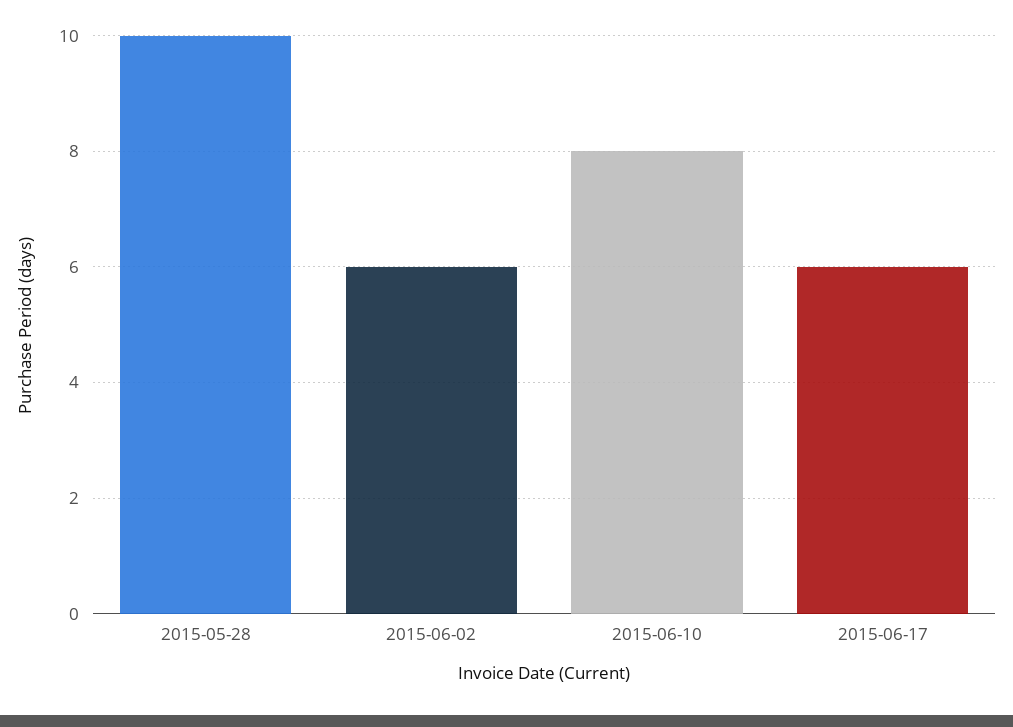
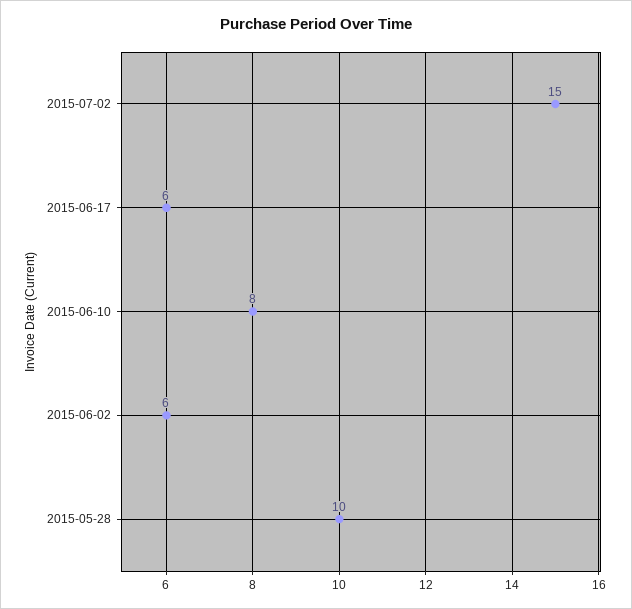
2015-07-02: none -> 15

